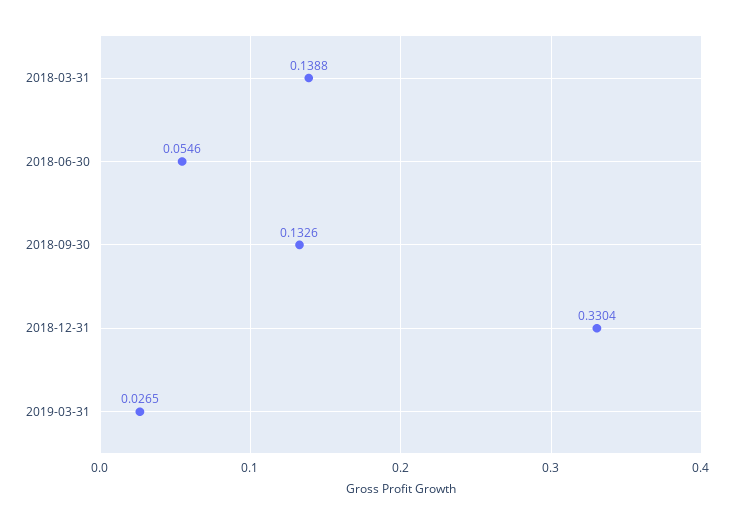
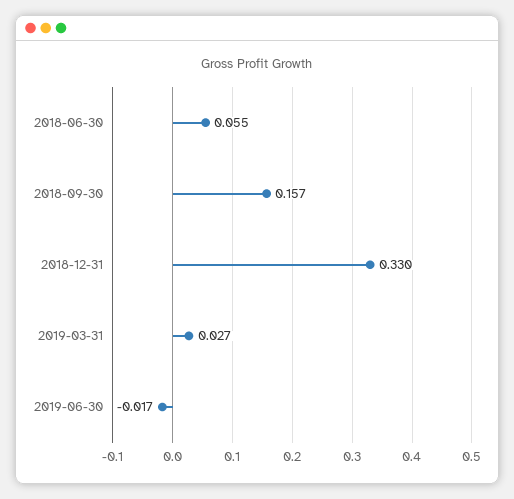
2018-03-31: 0.1388 -> none
2018-09-30: 0.1326 -> 0.157
2019-06-30: none -> -0.017

